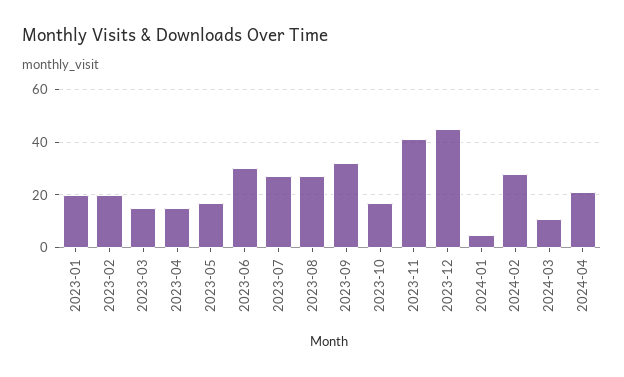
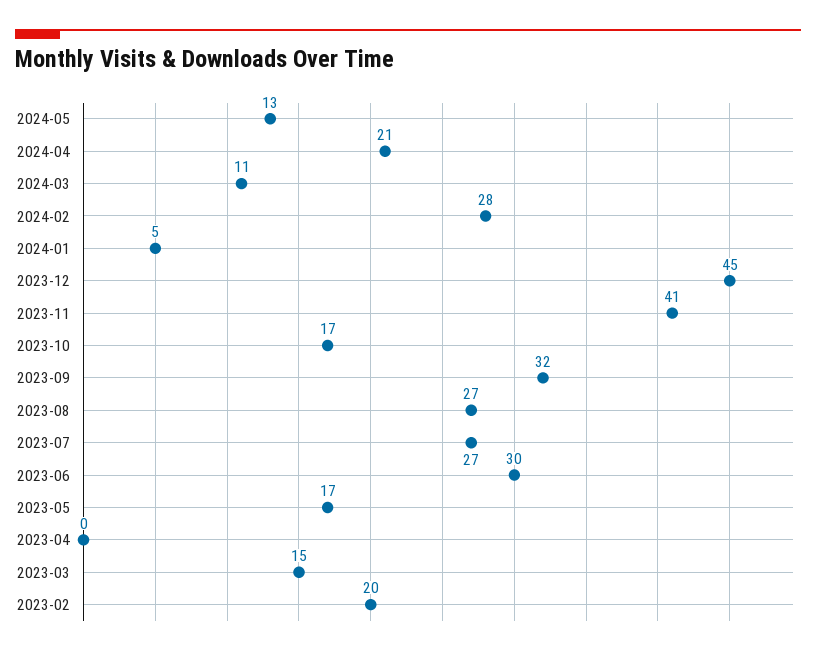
2023-01: 20 -> none
2023-04: 15 -> 0
2024-05: none -> 13

